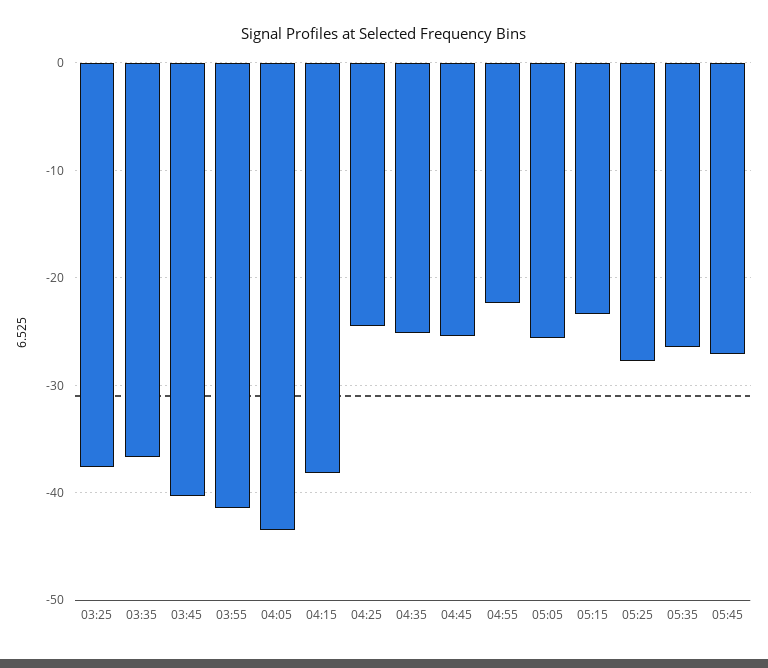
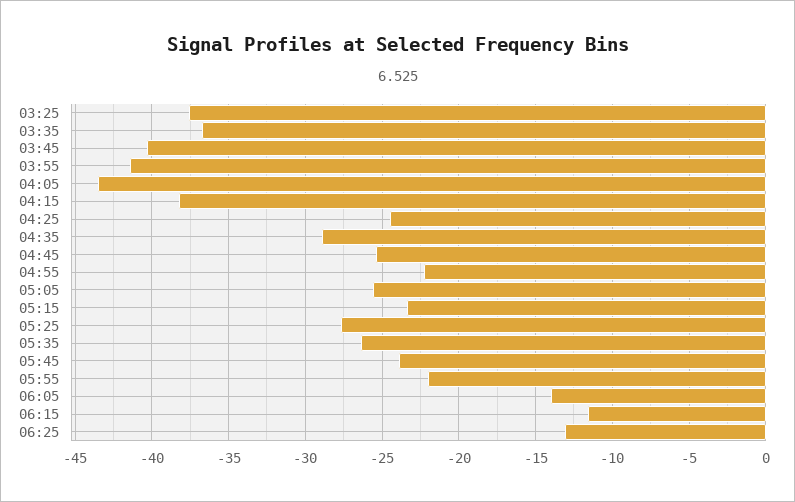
04:35: -25 -> -29
05:45: -27 -> -24
05:55: none -> -22
06:05: none -> -14
06:15: none -> -11.5
06:25: none -> -13

